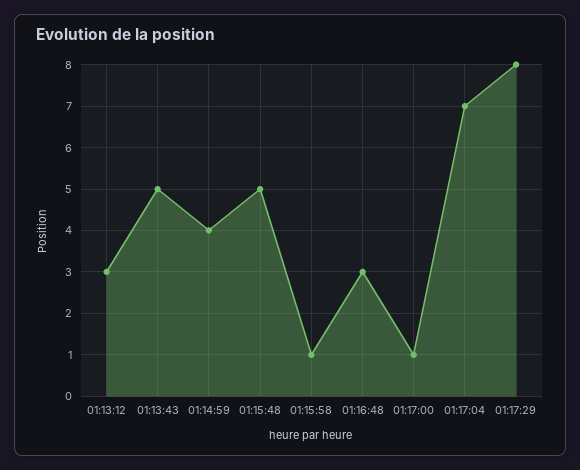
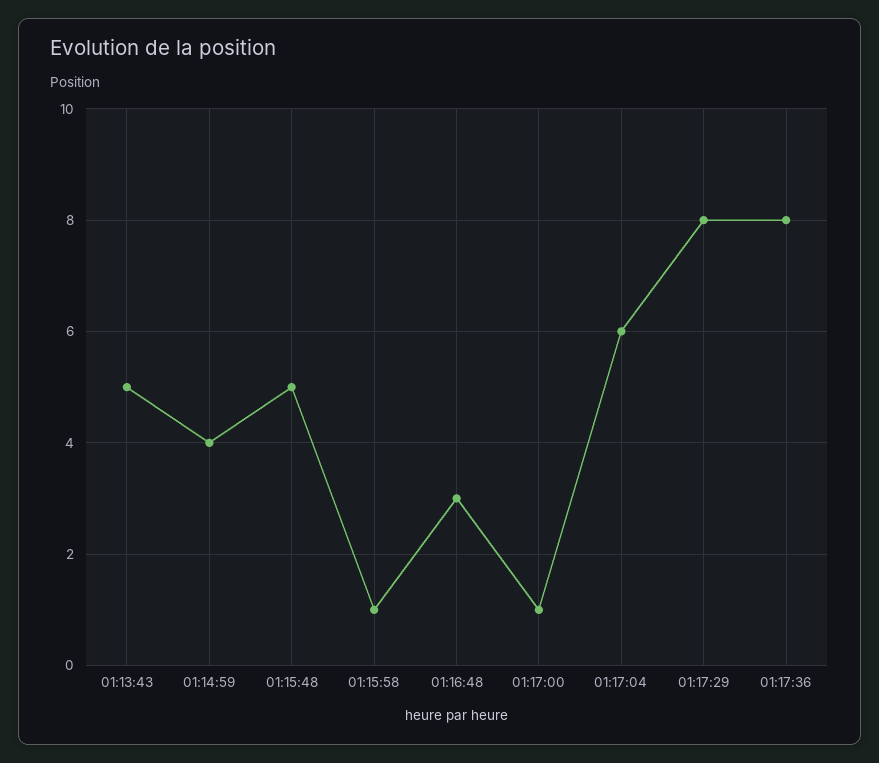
01:13:12: 3 -> none
01:17:04: 7 -> 6
01:17:36: none -> 8

